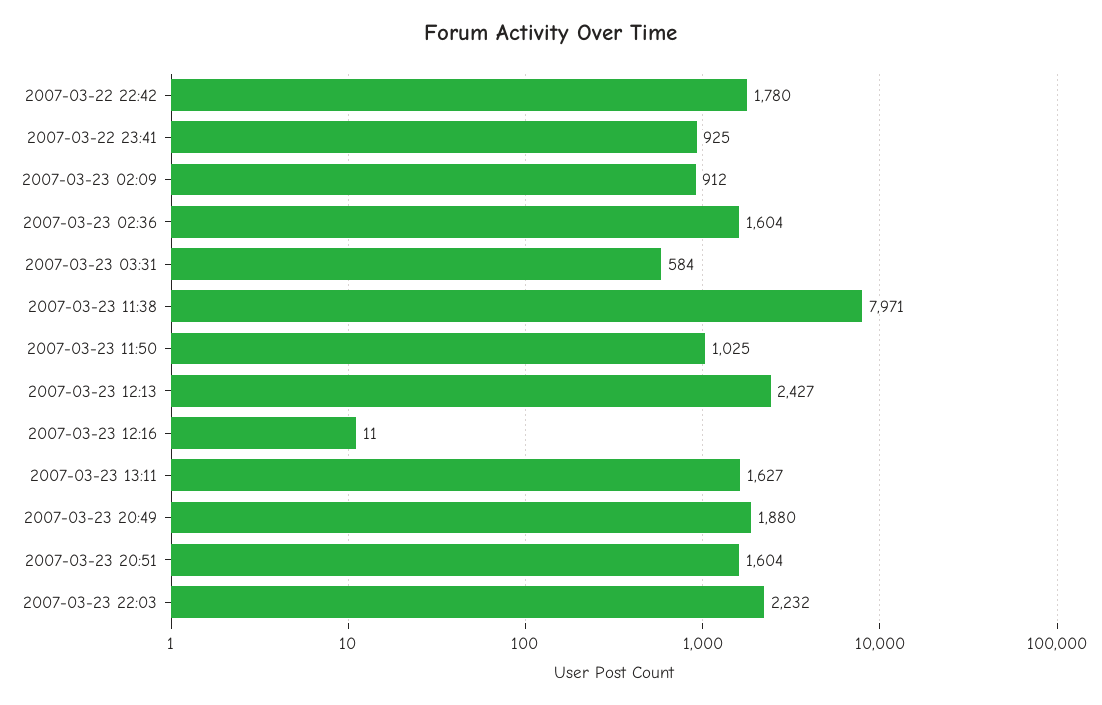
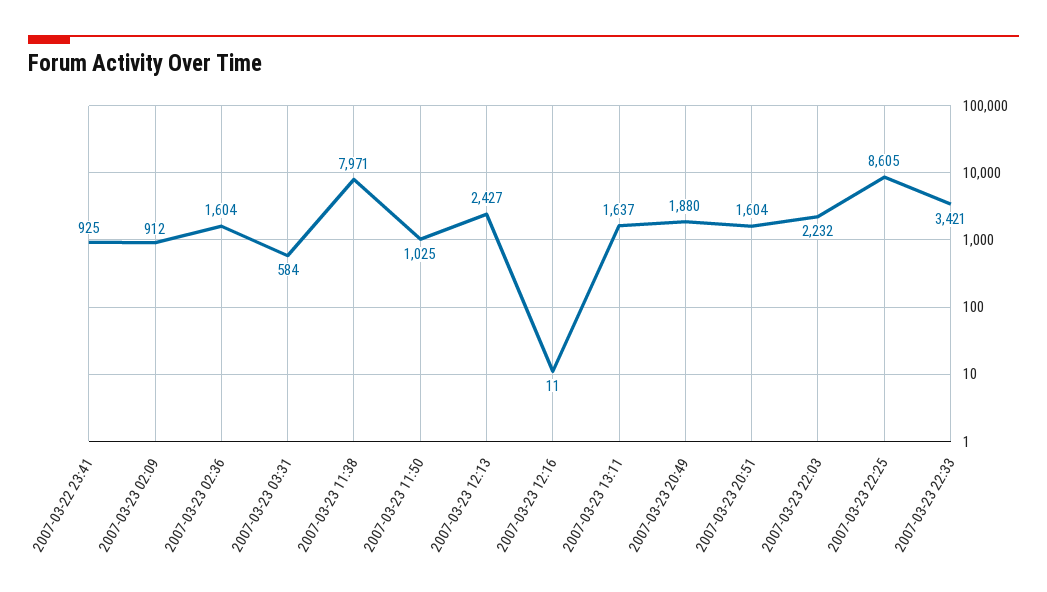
2007-03-22 22:42: 1780 -> none
2007-03-23 13:11: 1627 -> 1637
2007-03-23 22:25: none -> 8605
2007-03-23 22:33: none -> 3421

